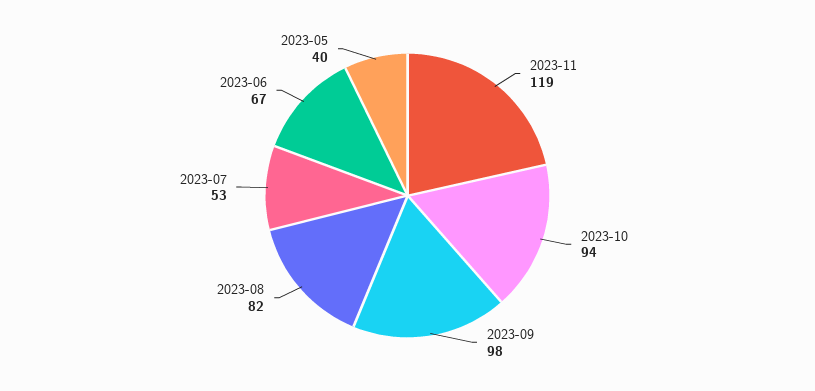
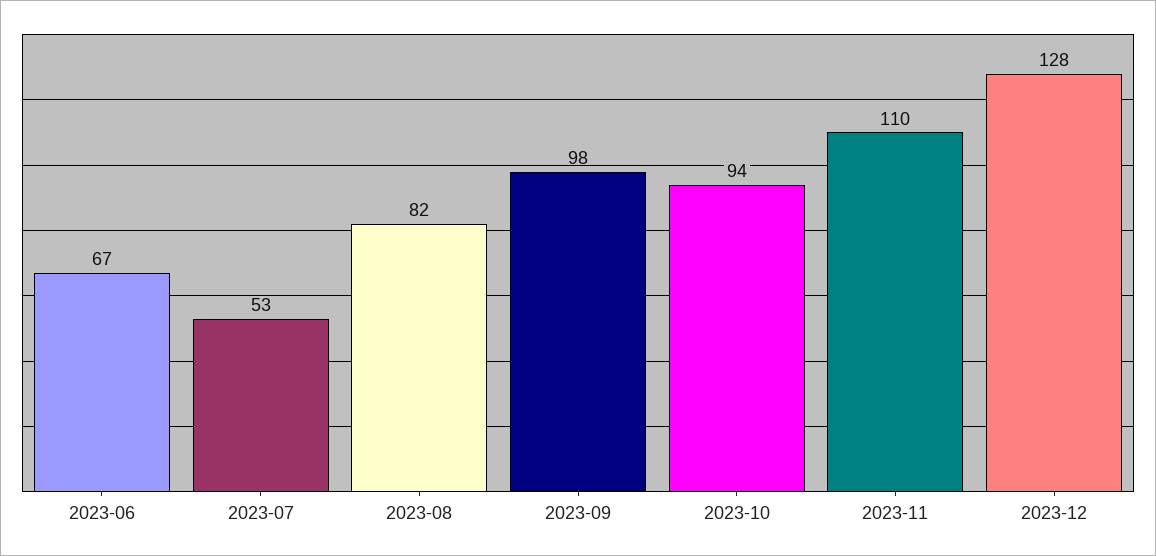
2023-11: 119 -> 110
2023-05: 40 -> none
2023-12: none -> 128

